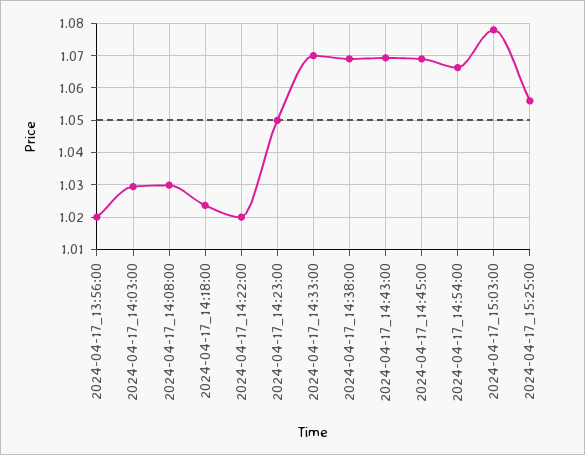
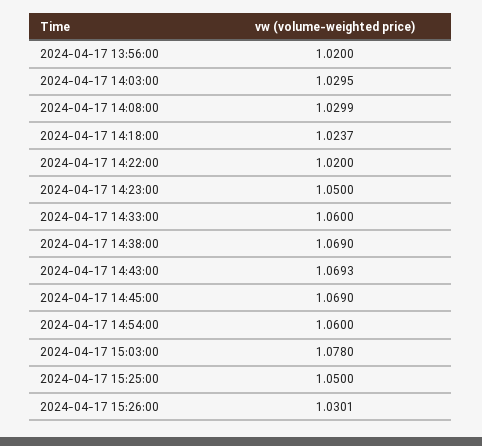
2024-04-17_14:33:00: 1.07 -> 1.06
2024-04-17_14:54:00: 1.066 -> 1.06
2024-04-17_15:25:00: 1.056 -> 1.05
2024-04-17 15:26:00: none -> 1.0301

